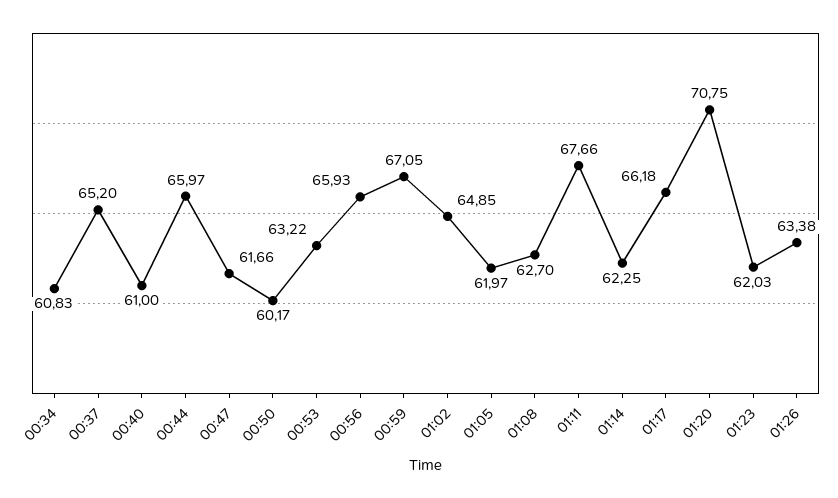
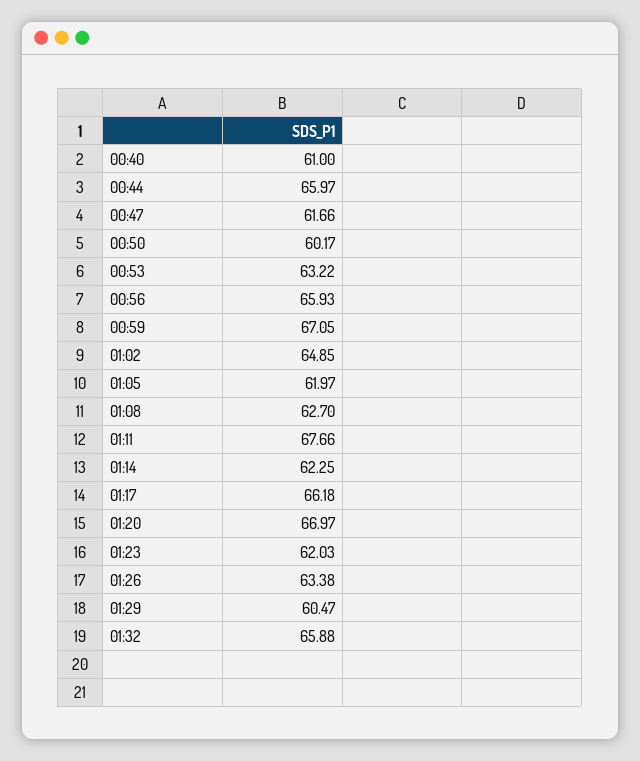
00:34: 60.83 -> none
00:37: 65.2 -> none
01:20: 70.75 -> 66.97
01:29: none -> 60.47
01:32: none -> 65.88

